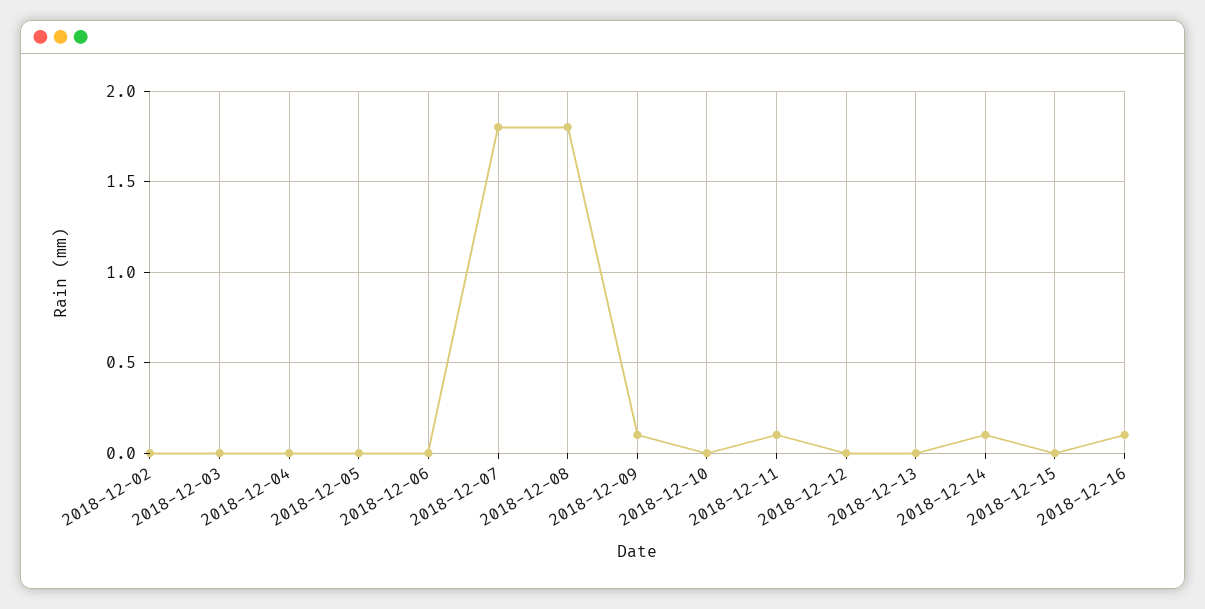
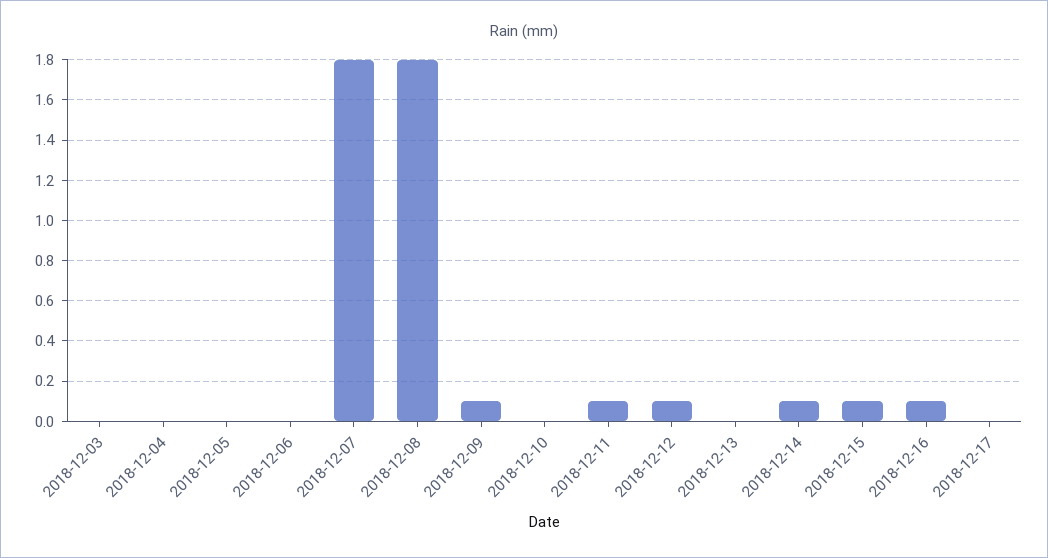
2018-12-02: 0 -> none
2018-12-12: 0 -> 0.1
2018-12-15: 0 -> 0.1
2018-12-17: none -> 0

